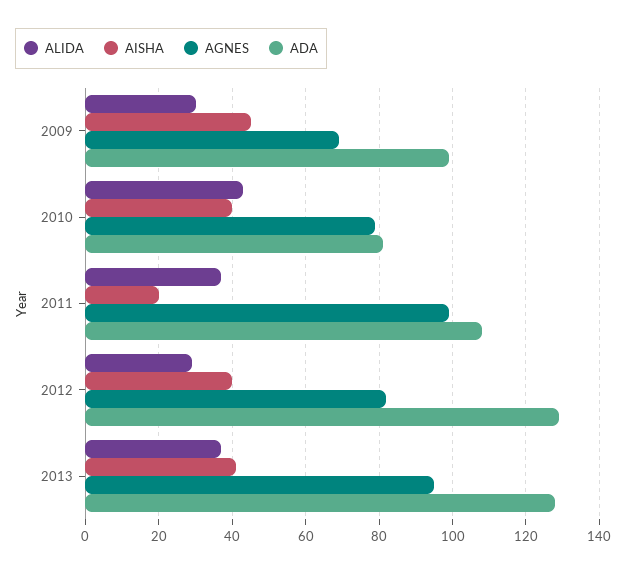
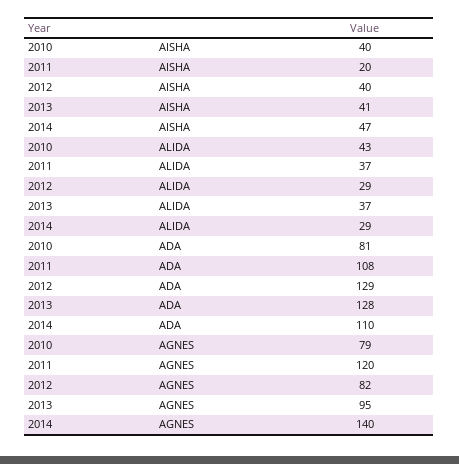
ALIDA, 2009: 30 -> none
AISHA, 2009: 45 -> none
AGNES, 2009: 70 -> none
ADA, 2009: 100 -> none
AGNES, 2011: 100 -> 120
AISHA, 2014: none -> 47
ALIDA, 2014: none -> 29
ADA, 2014: none -> 110
AGNES, 2014: none -> 140

